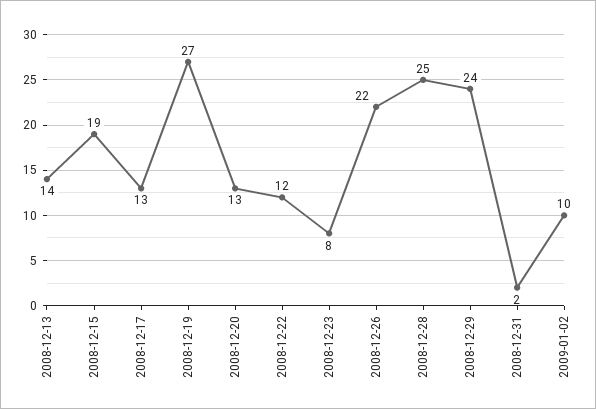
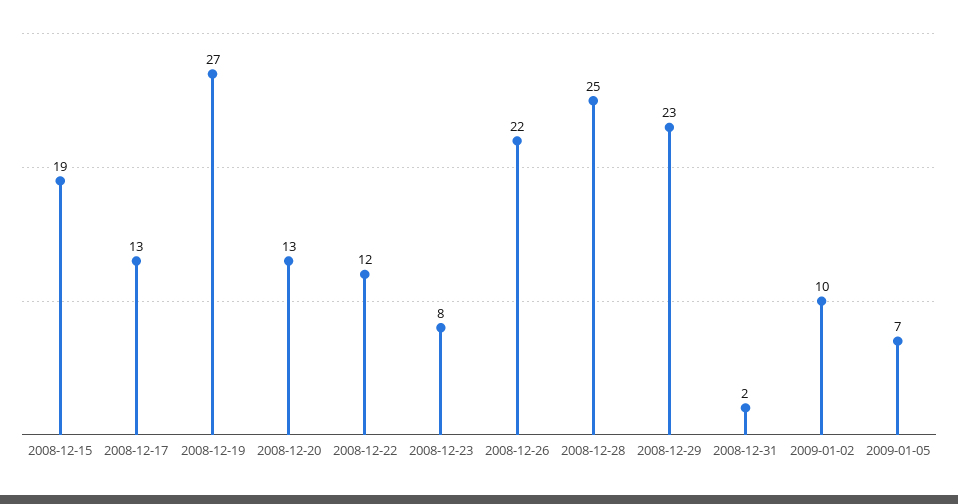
2008-12-13: 14 -> none
2008-12-29: 24 -> 23
2009-01-05: none -> 7

